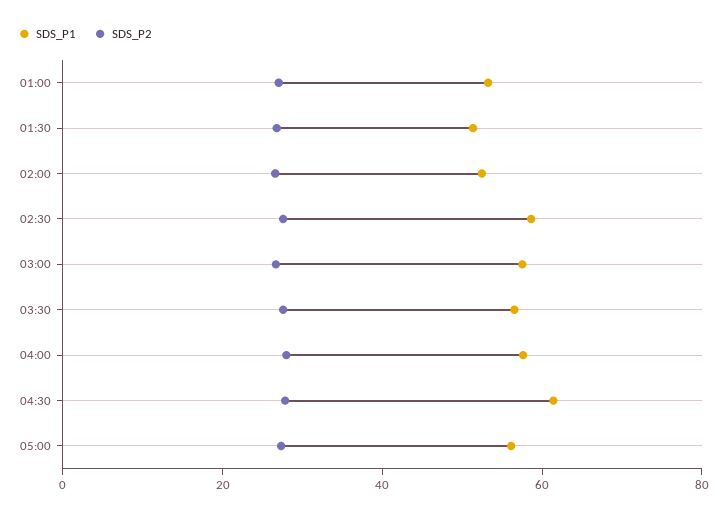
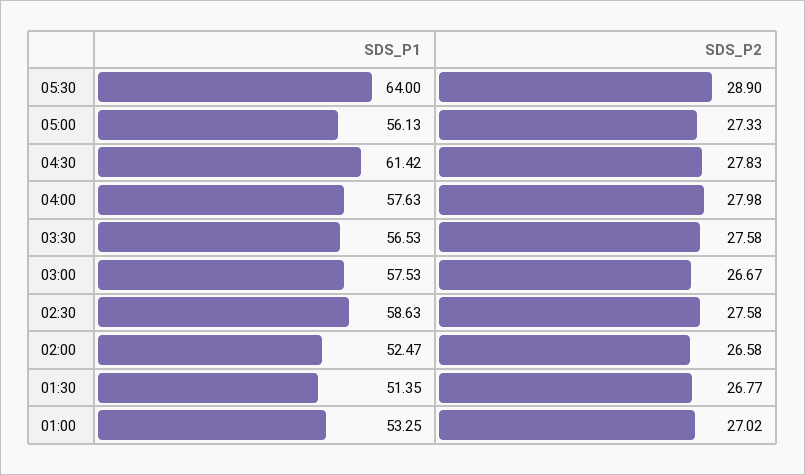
SDS_P1, 05:30: none -> 64
SDS_P2, 05:30: none -> 28.9

